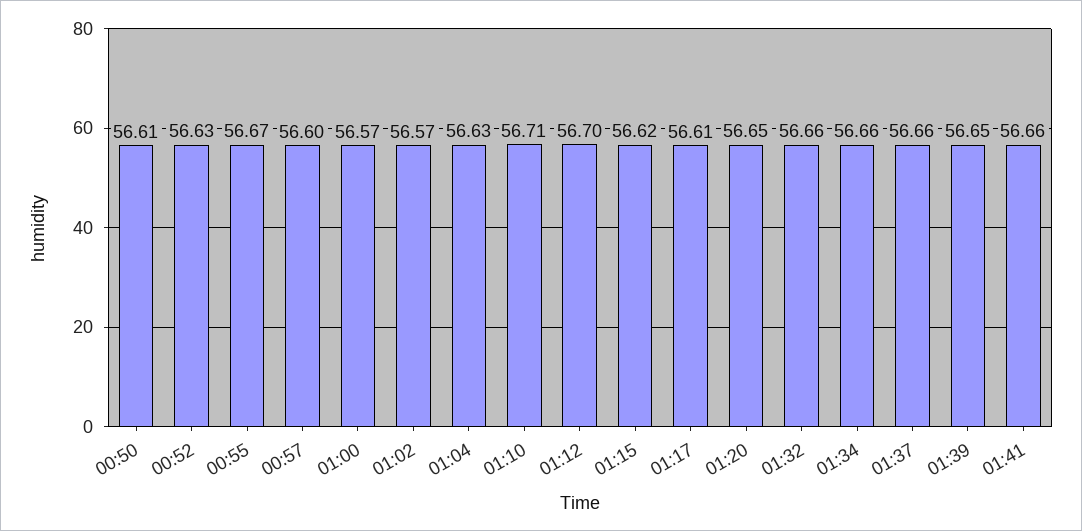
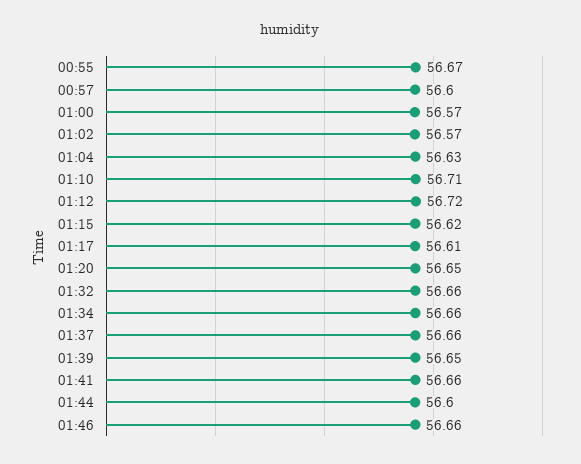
00:50: 56.61 -> none
00:52: 56.63 -> none
01:12: 56.7 -> 56.72
01:44: none -> 56.6
01:46: none -> 56.66

